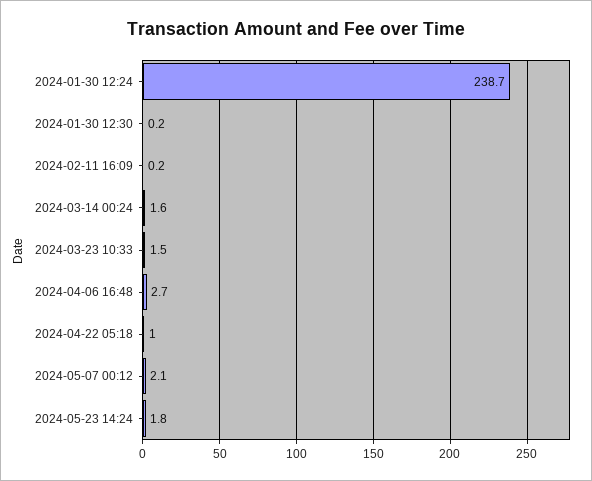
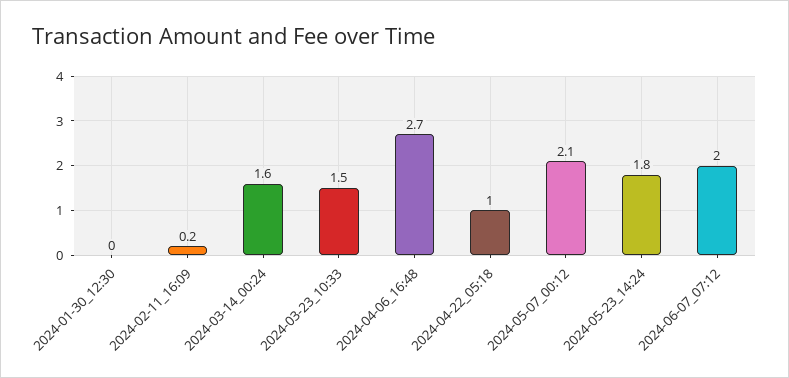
2024-01-30 12:24: 238.7 -> none
2024-01-30 12:30: 0.2 -> 0
2024-06-07_07:12: none -> 2

